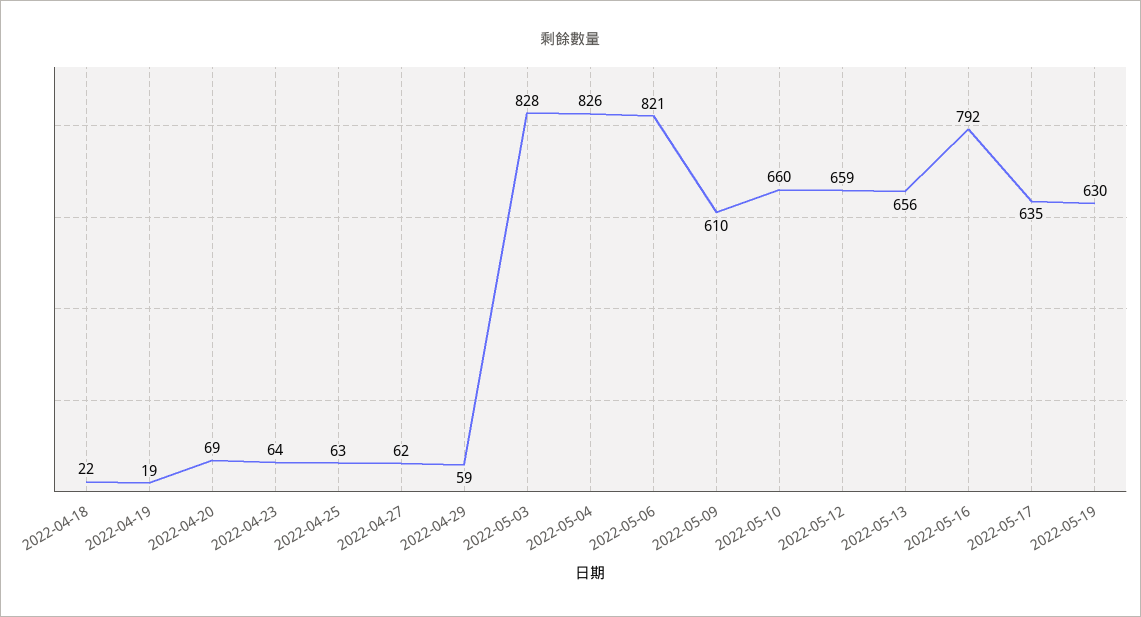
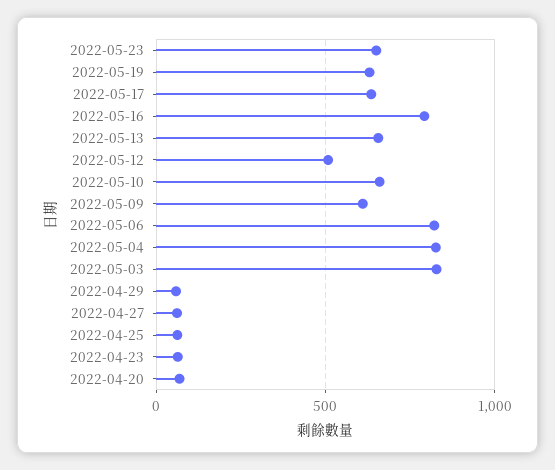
2022-04-18: 22 -> none
2022-04-19: 19 -> none
2022-05-12: 659 -> 500
2022-05-23: none -> 650

